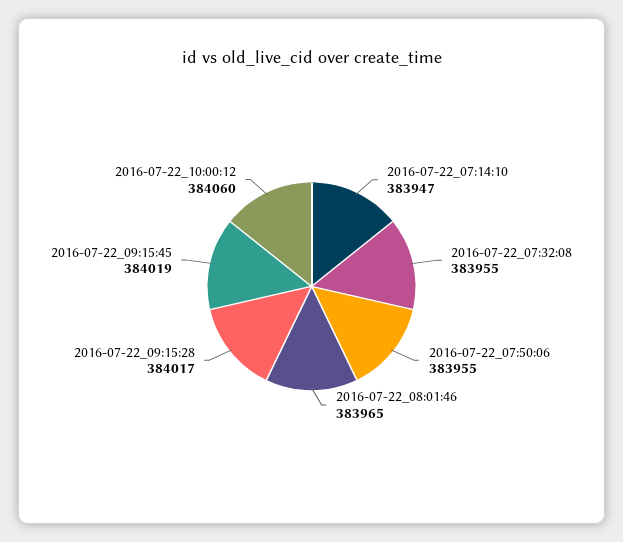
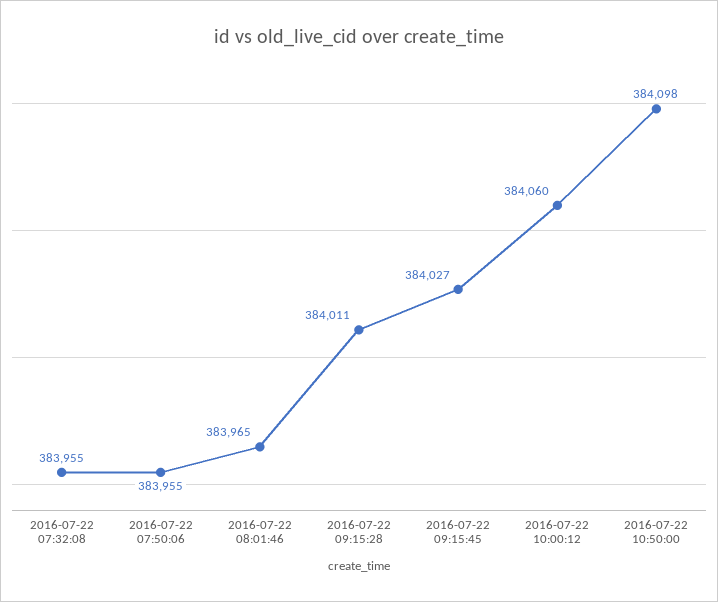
2016-07-22_07:14:10: 383947 -> none
2016-07-22_09:15:28: 384017 -> 384011
2016-07-22_09:15:45: 384019 -> 384027
2016-07-22 10:50:00: none -> 384098

